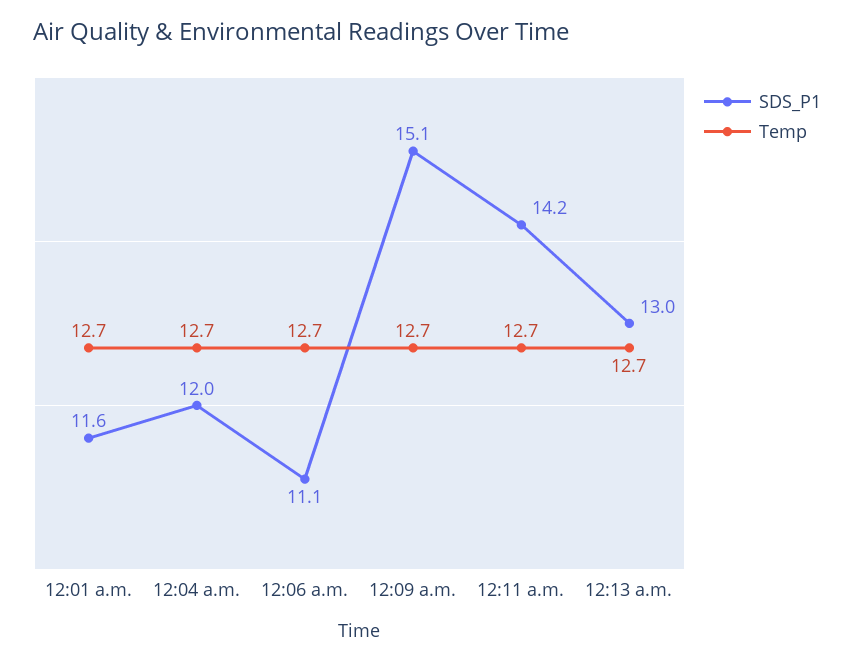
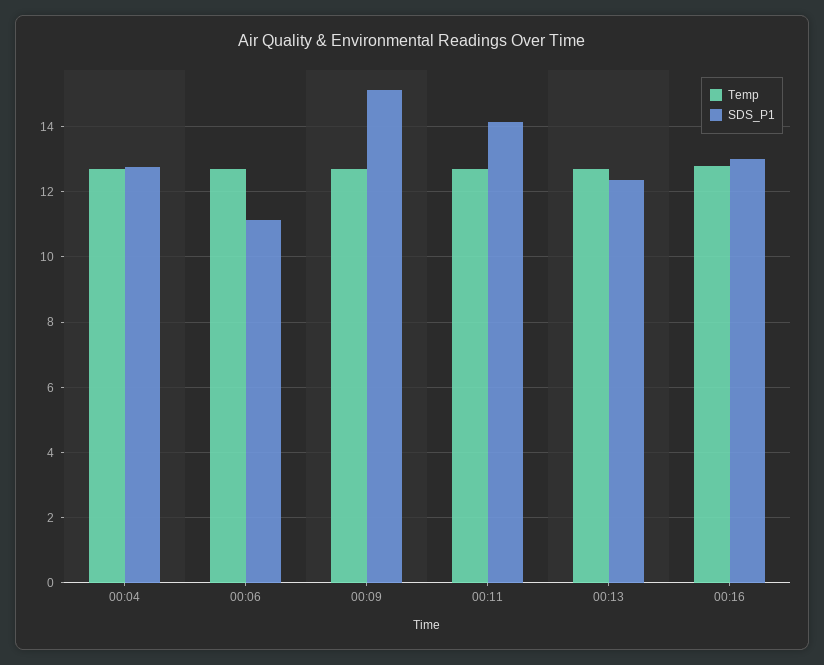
SDS_P1, 12:01 a.m.: 11.6 -> none
Temp, 12:01 a.m.: 12.7 -> none
SDS_P1, 12:04 a.m.: 12 -> 12.8
SDS_P1, 12:13 a.m.: 13 -> 12.4
Temp, 00:16: none -> 12.8
SDS_P1, 00:16: none -> 13

